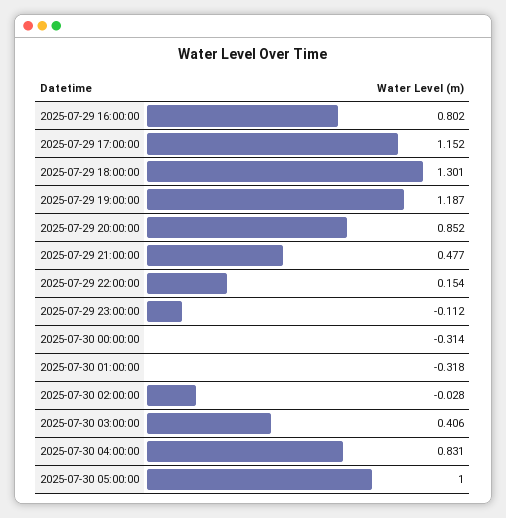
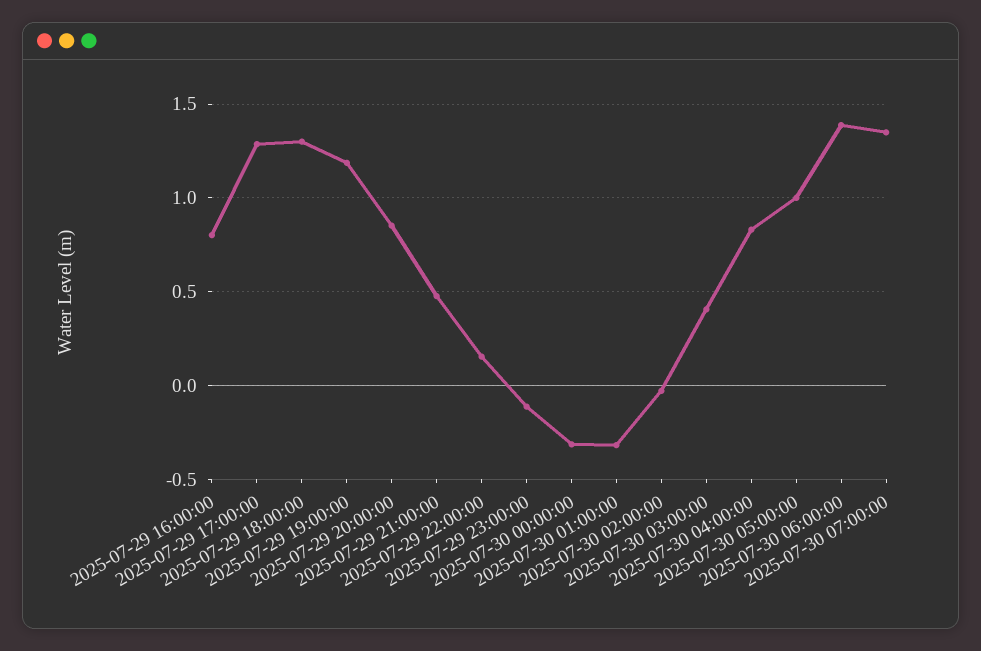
2025-07-29 17:00:00: 1.152 -> 1.3
2025-07-30 06:00:00: none -> 1.4
2025-07-30 07:00:00: none -> 1.35

